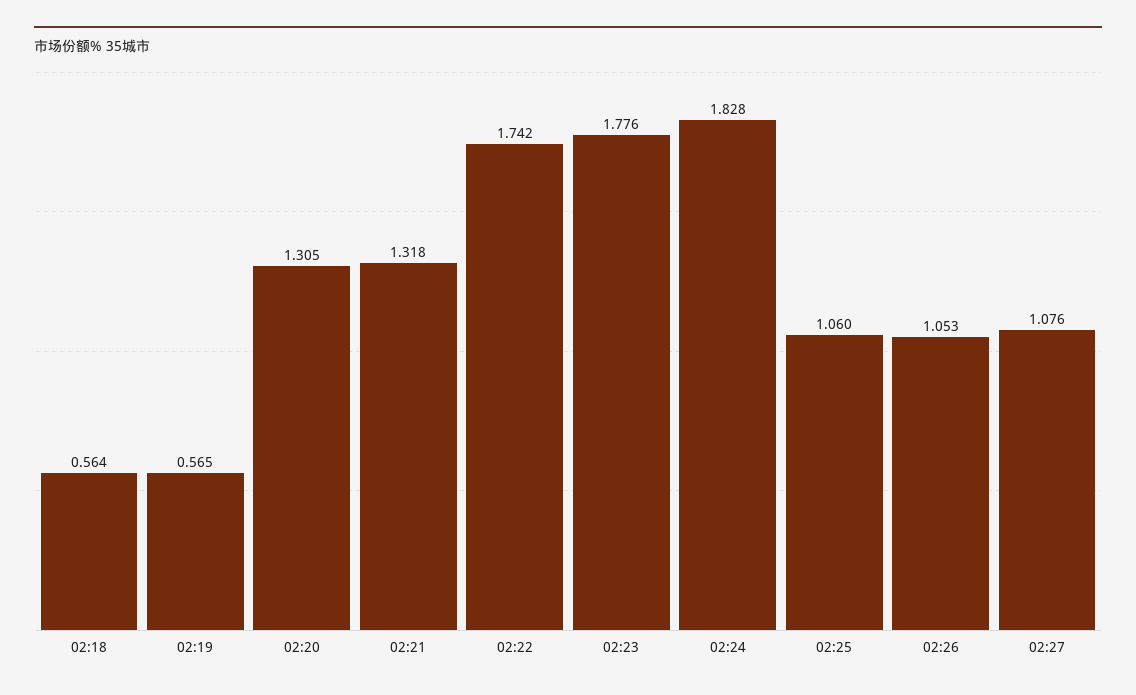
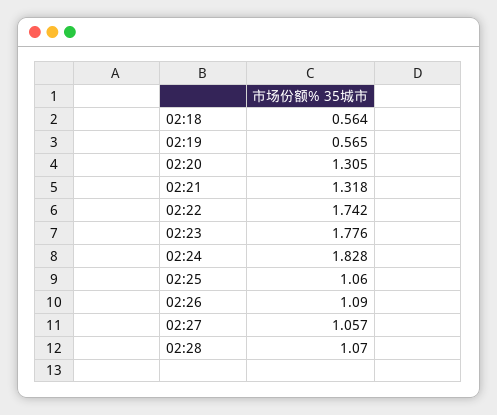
02:26: 1.053 -> 1.09
02:27: 1.076 -> 1.057
02:28: none -> 1.07

